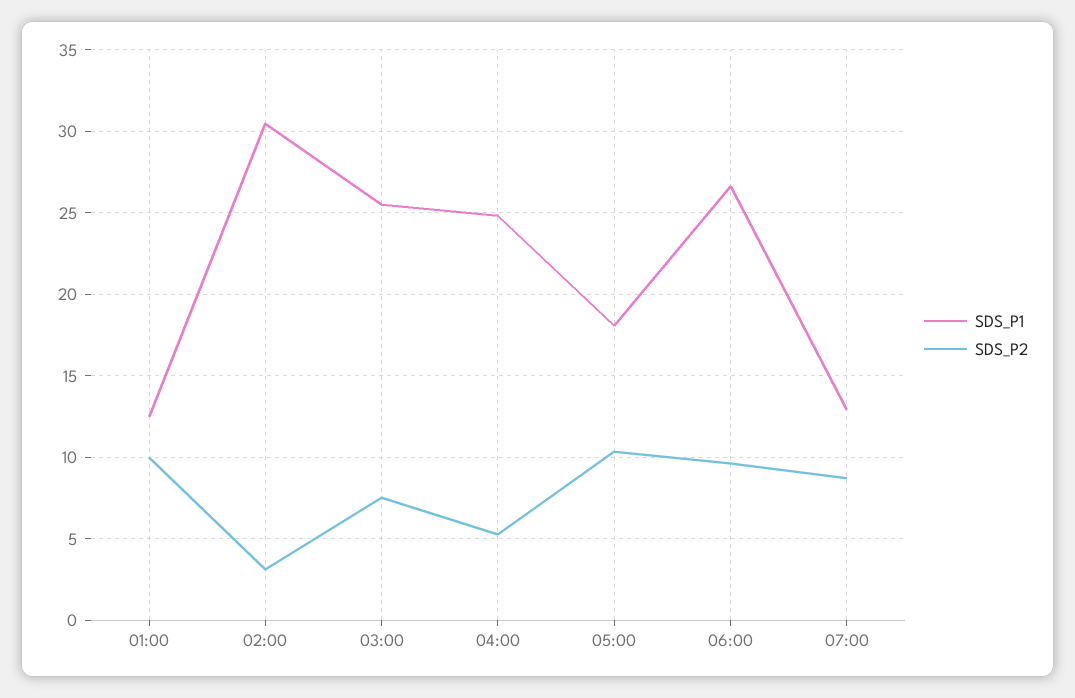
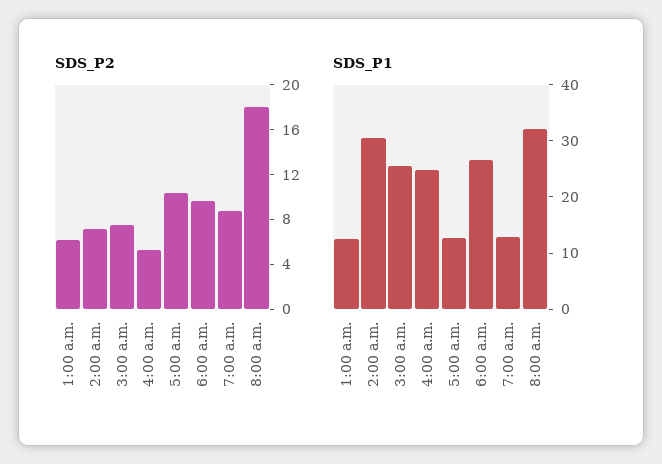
SDS_P2, 01:00: 10 -> 6
SDS_P2, 02:00: 3 -> 7
SDS_P1, 05:00: 18 -> 12
SDS_P2, 8:00 a.m.: none -> 18
SDS_P1, 8:00 a.m.: none -> 32

